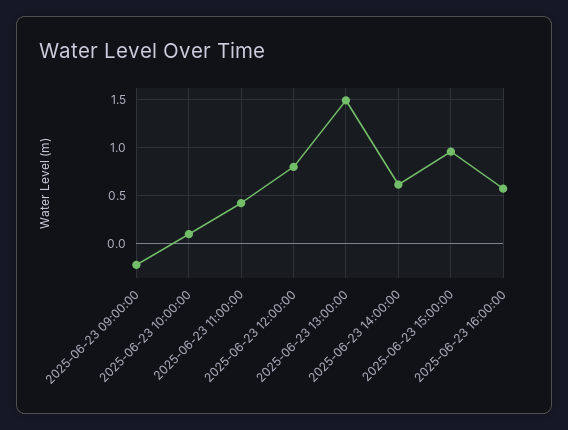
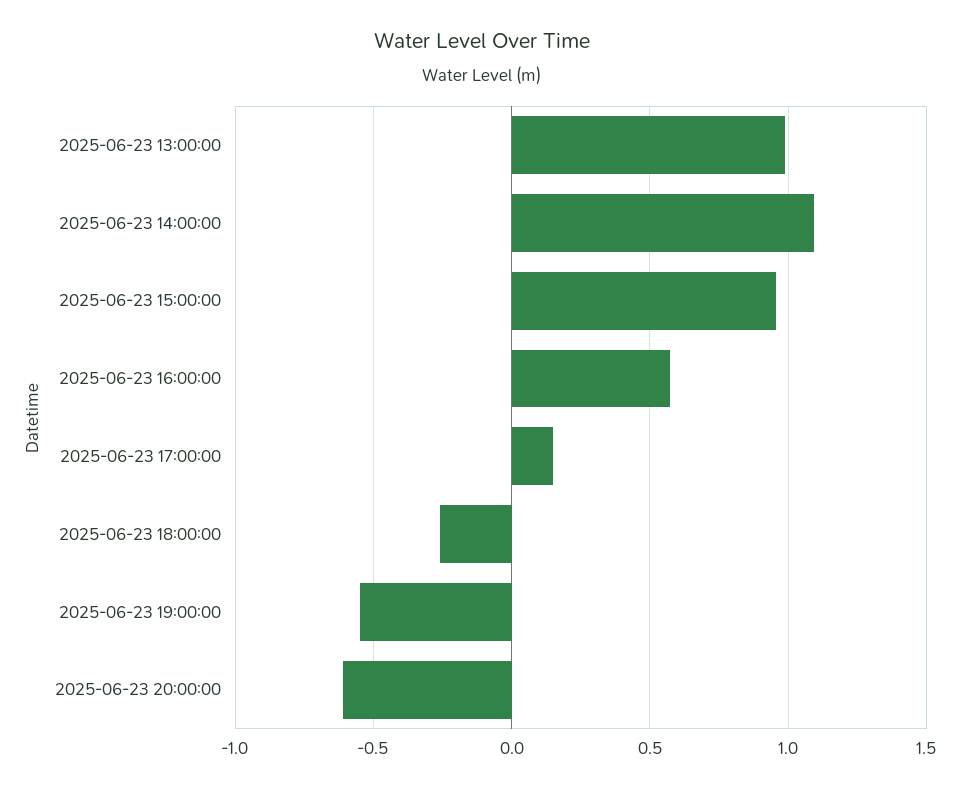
2025-06-23 09:00:00: -0.2 -> none
2025-06-23 10:00:00: 0.1 -> none
2025-06-23 11:00:00: 0.4 -> none
2025-06-23 12:00:00: 0.8 -> none
2025-06-23 13:00:00: 1.5 -> 1
2025-06-23 14:00:00: 0.6 -> 1.1
2025-06-23 17:00:00: none -> 0.15
2025-06-23 18:00:00: none -> -0.25
2025-06-23 19:00:00: none -> -0.55
2025-06-23 20:00:00: none -> -0.6

